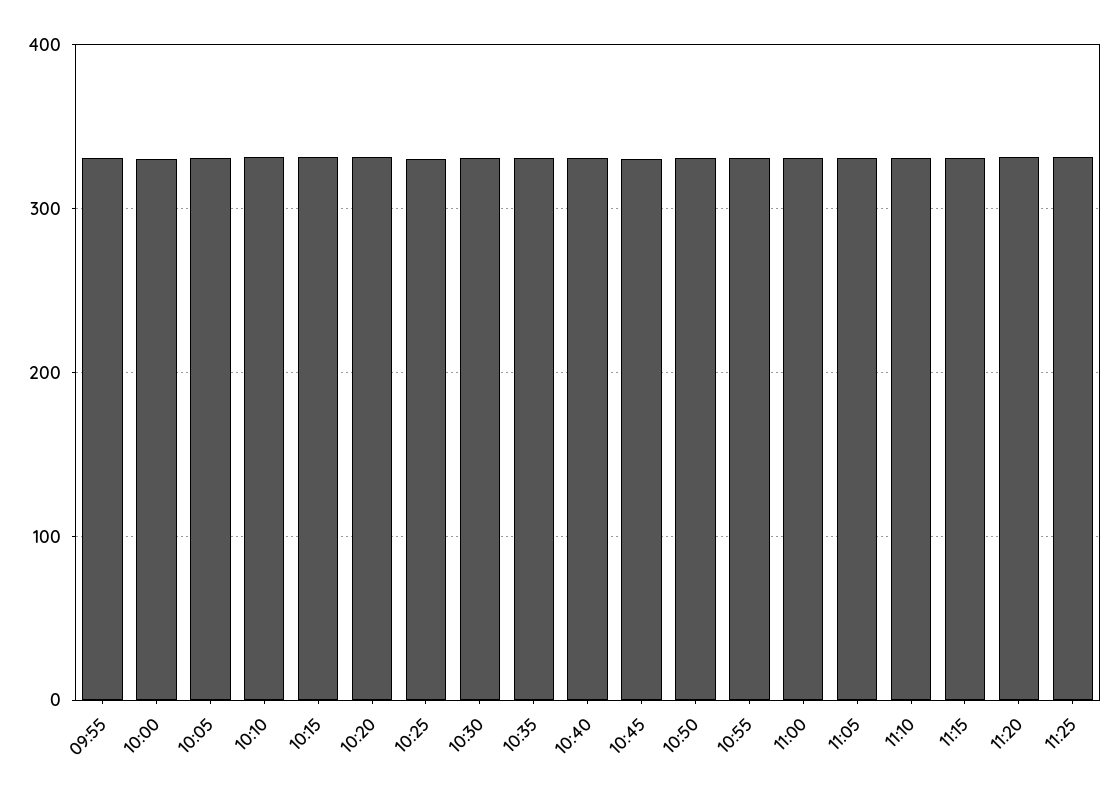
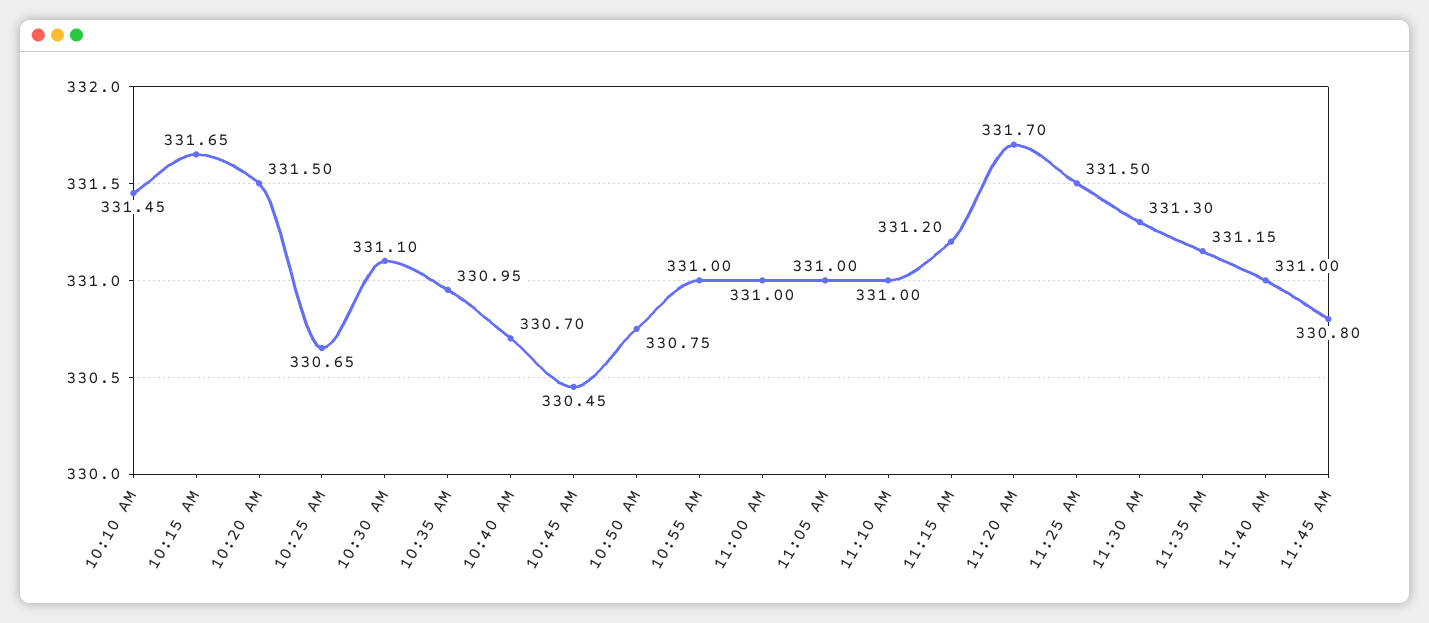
09:55: 330 -> none
10:00: 330 -> none
10:05: 330 -> none
11:30 AM: none -> 331.3
11:35 AM: none -> 331.15
11:40 AM: none -> 331
11:45 AM: none -> 330.8

